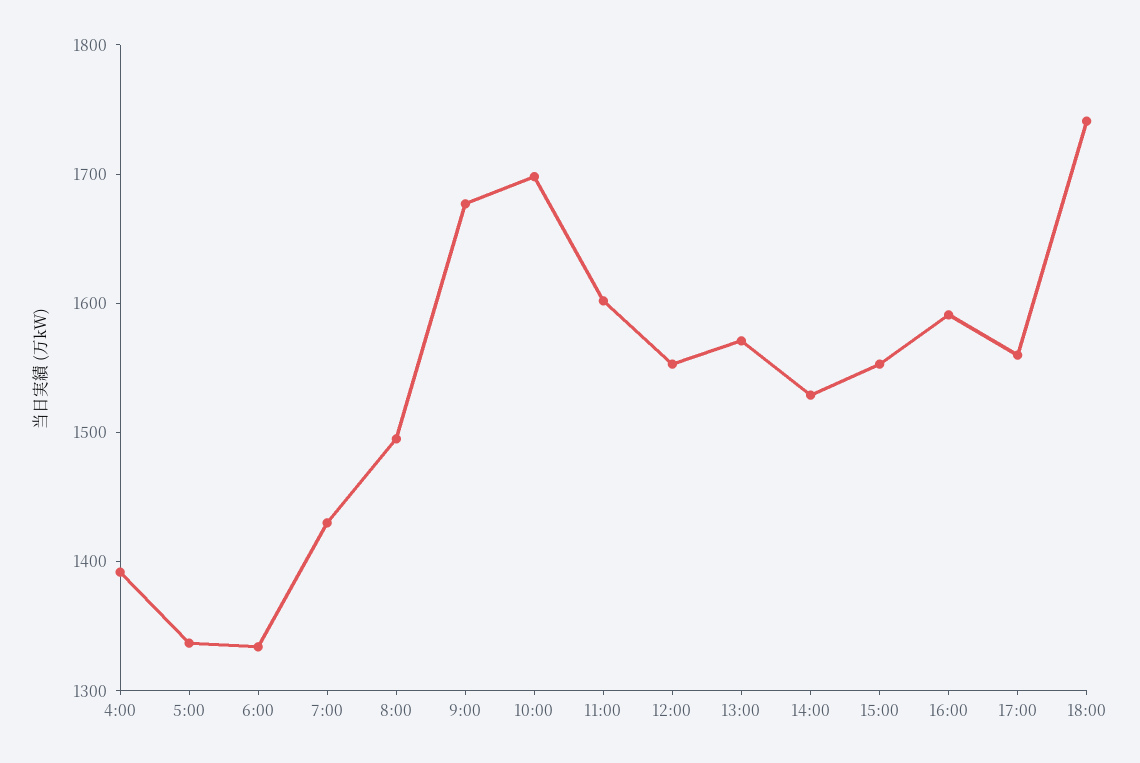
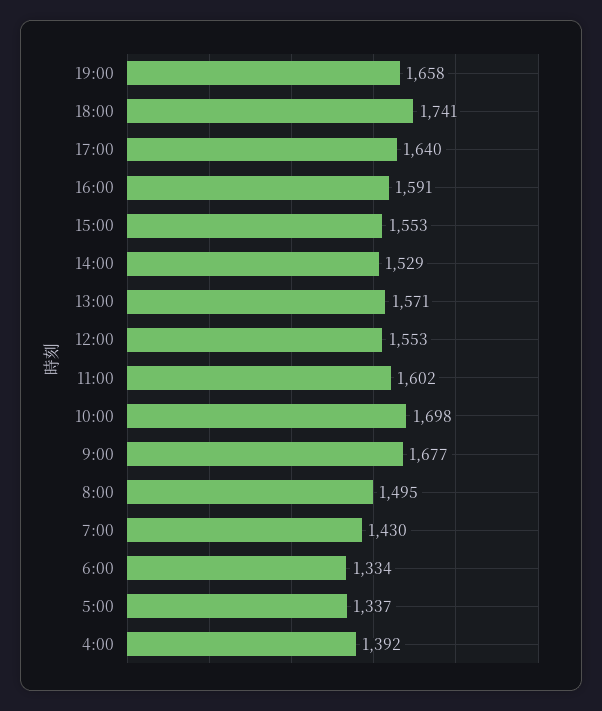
17:00: 1560 -> 1640
19:00: none -> 1658

